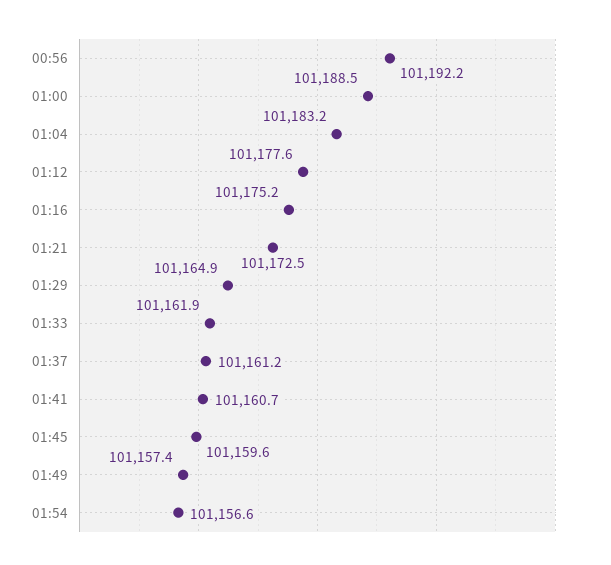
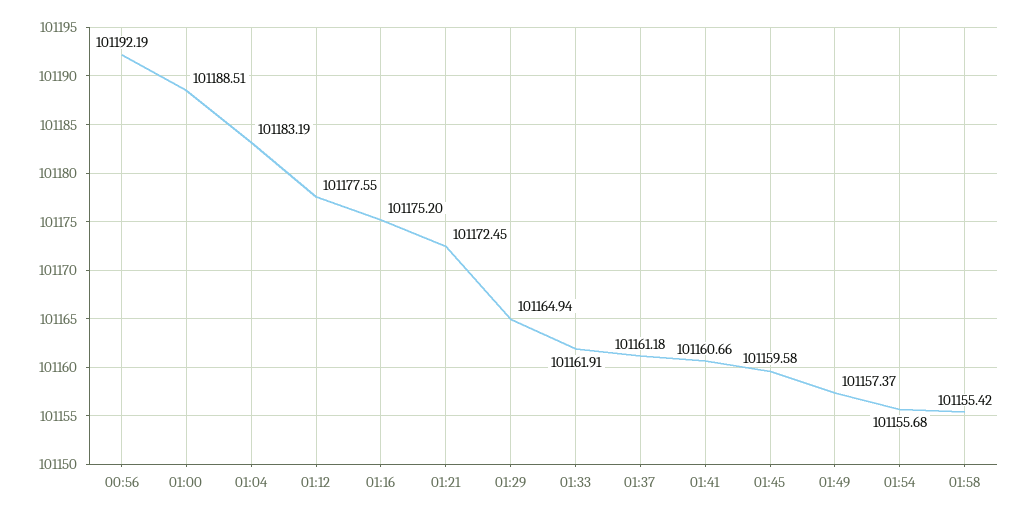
01:54: 101156.6 -> 101155.68
01:58: none -> 101155.42

